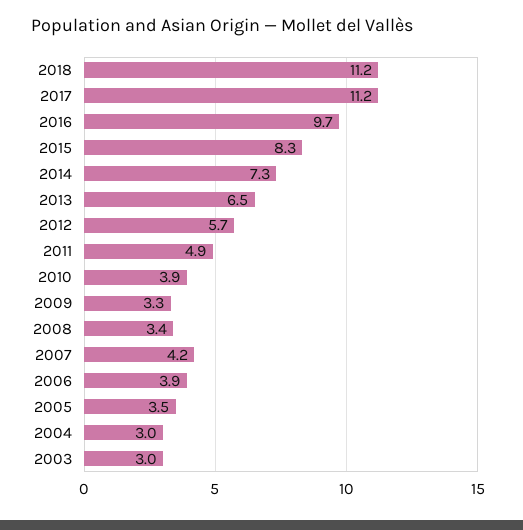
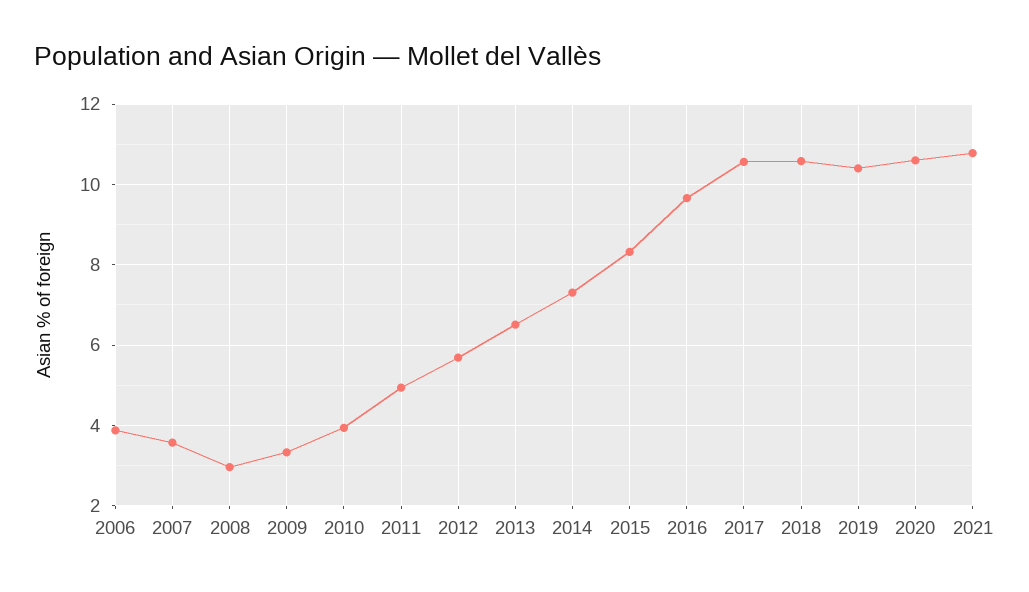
2018: 11.2 -> 10.6
2017: 11.2 -> 10.6
2008: 3.4 -> 3
2007: 4.2 -> 3.6
2005: 3.5 -> none
2004: 3 -> none
2003: 3 -> none
2019: none -> 10.4
2020: none -> 10.6
2021: none -> 10.8

